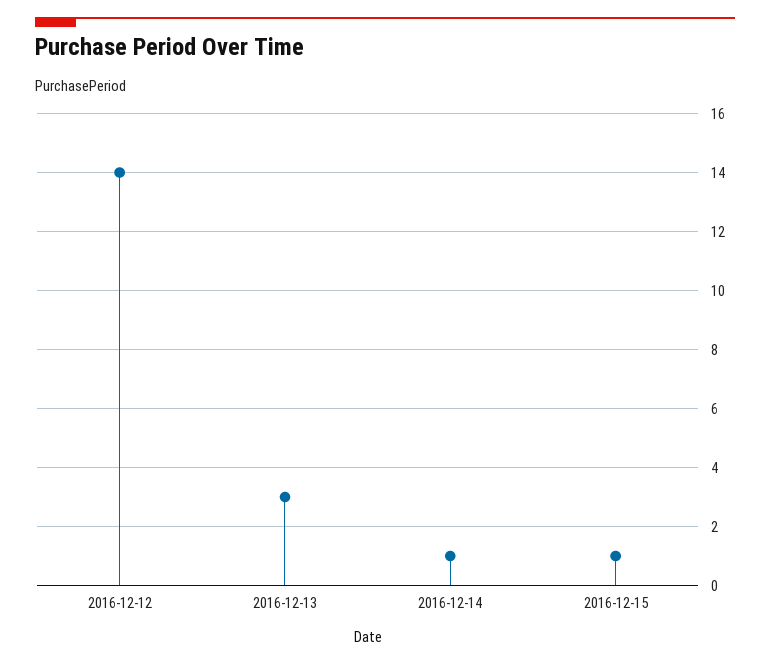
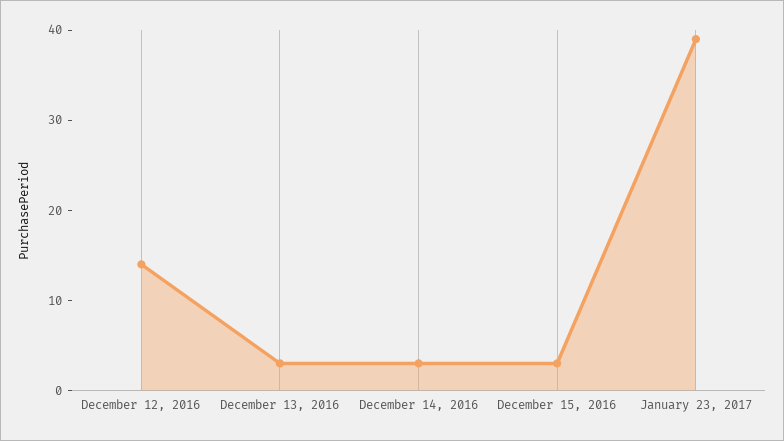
2016-12-14: 1 -> 3
2016-12-15: 1 -> 3
January 23, 2017: none -> 39

